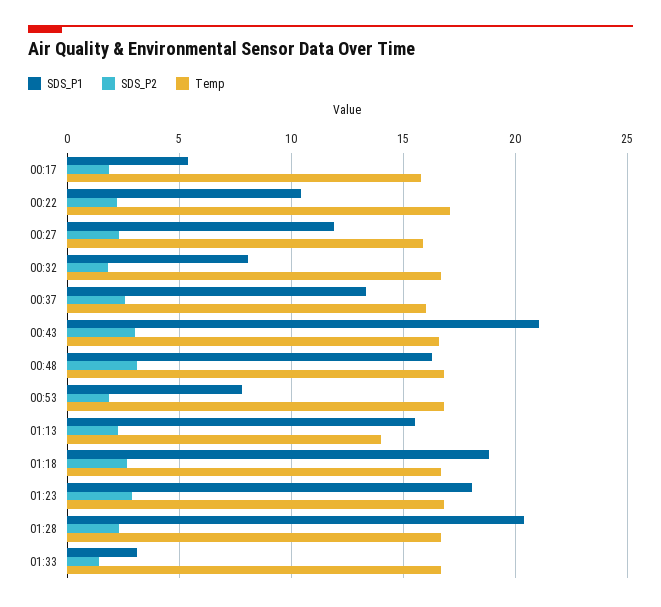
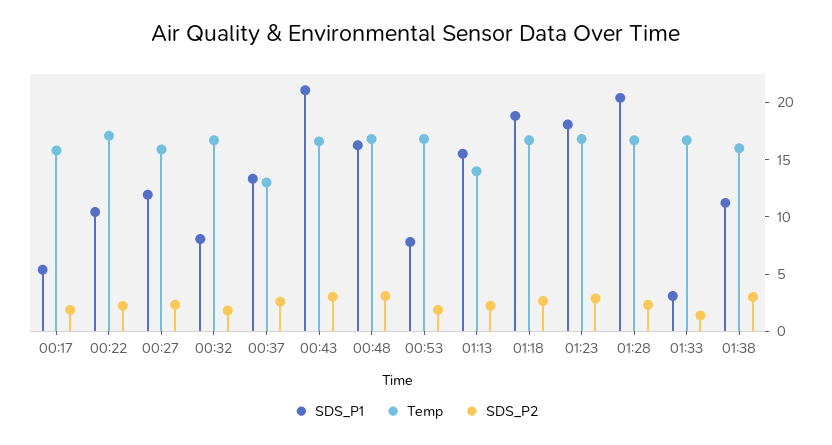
Temp, 00:37: 16 -> 13
SDS_P1, 01:38: none -> 11
Temp, 01:38: none -> 16
SDS_P2, 01:38: none -> 3

